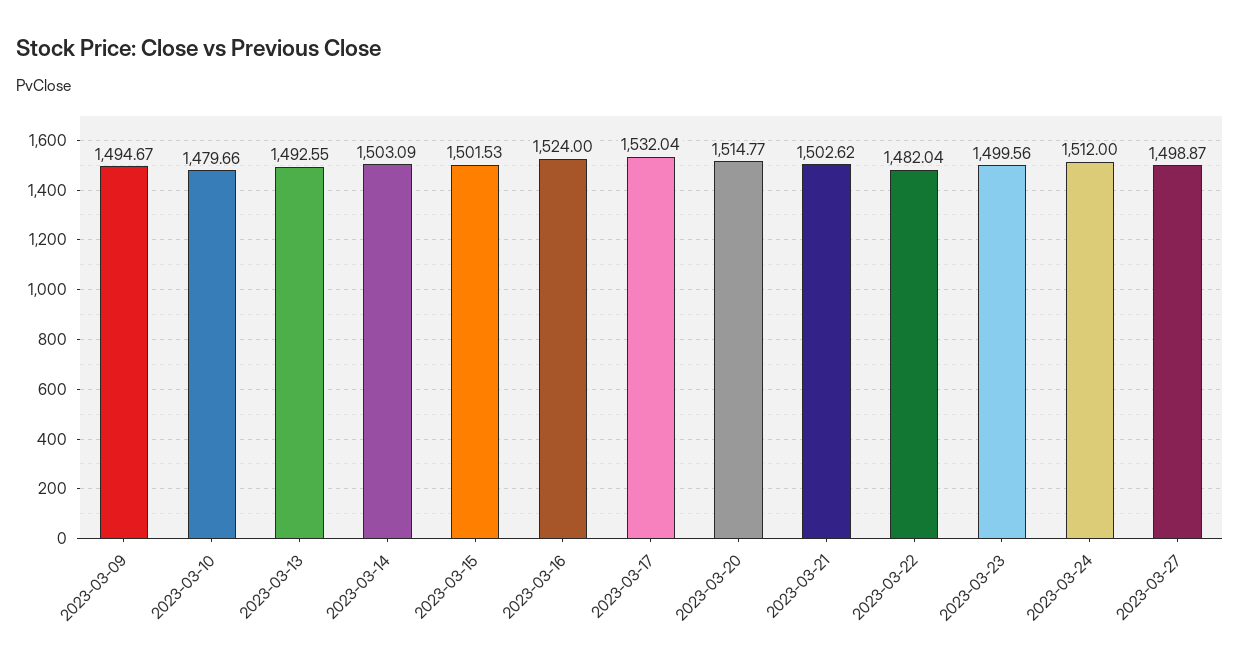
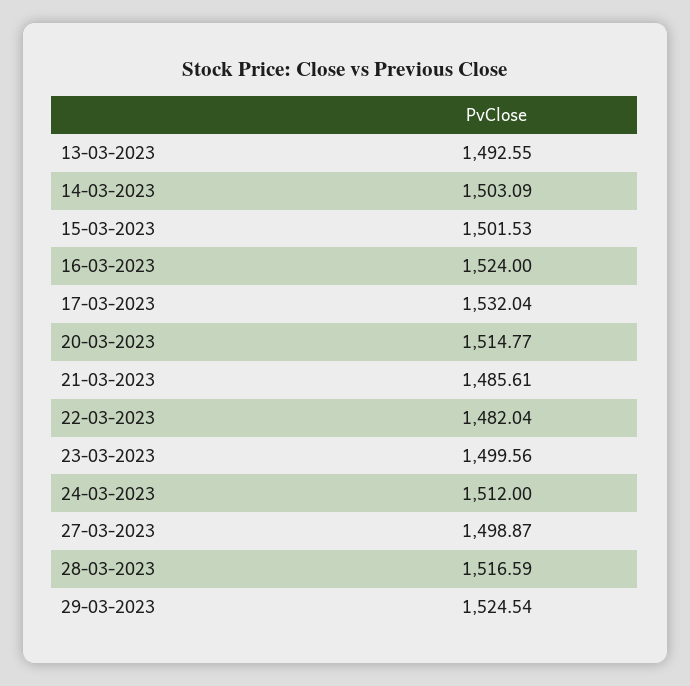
2023-03-09: 1494.67 -> none
2023-03-10: 1479.66 -> none
2023-03-21: 1502.62 -> 1485.61
28-03-2023: none -> 1516.59
29-03-2023: none -> 1524.54

